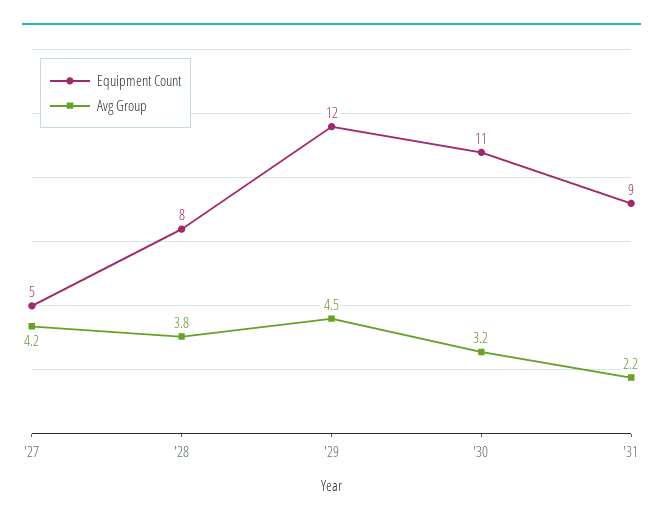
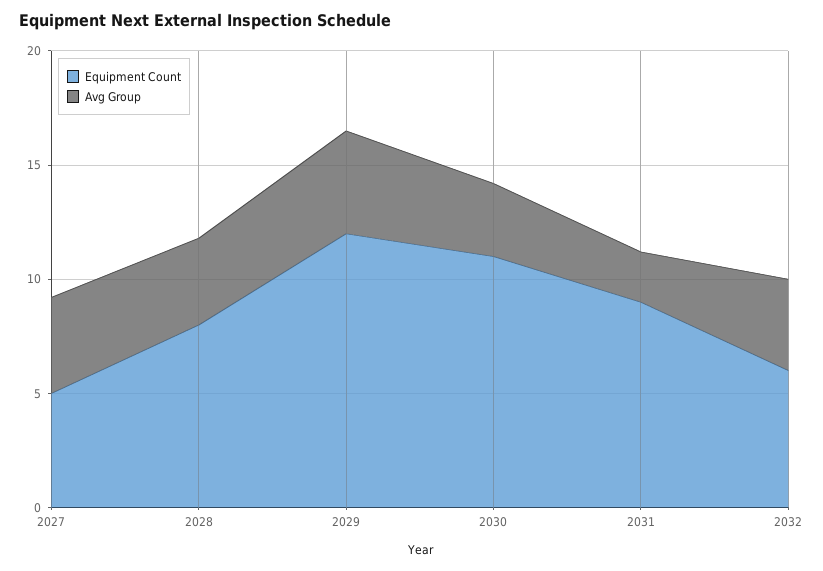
Equipment Count, 2032: none -> 6
Avg Group, 2032: none -> 4

